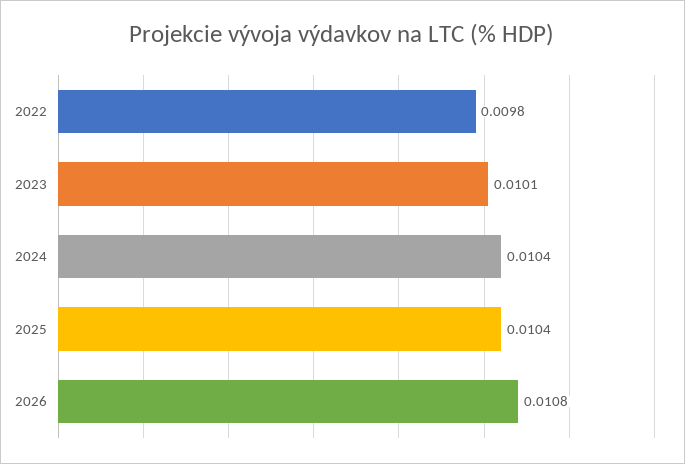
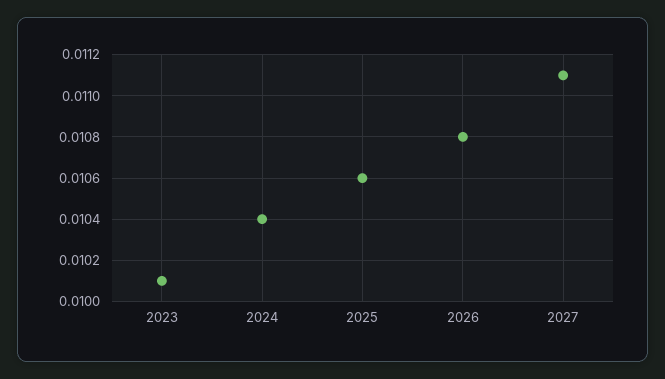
2022: 0.0098 -> none
2025: 0.0104 -> 0.0106
2027: none -> 0.0111

